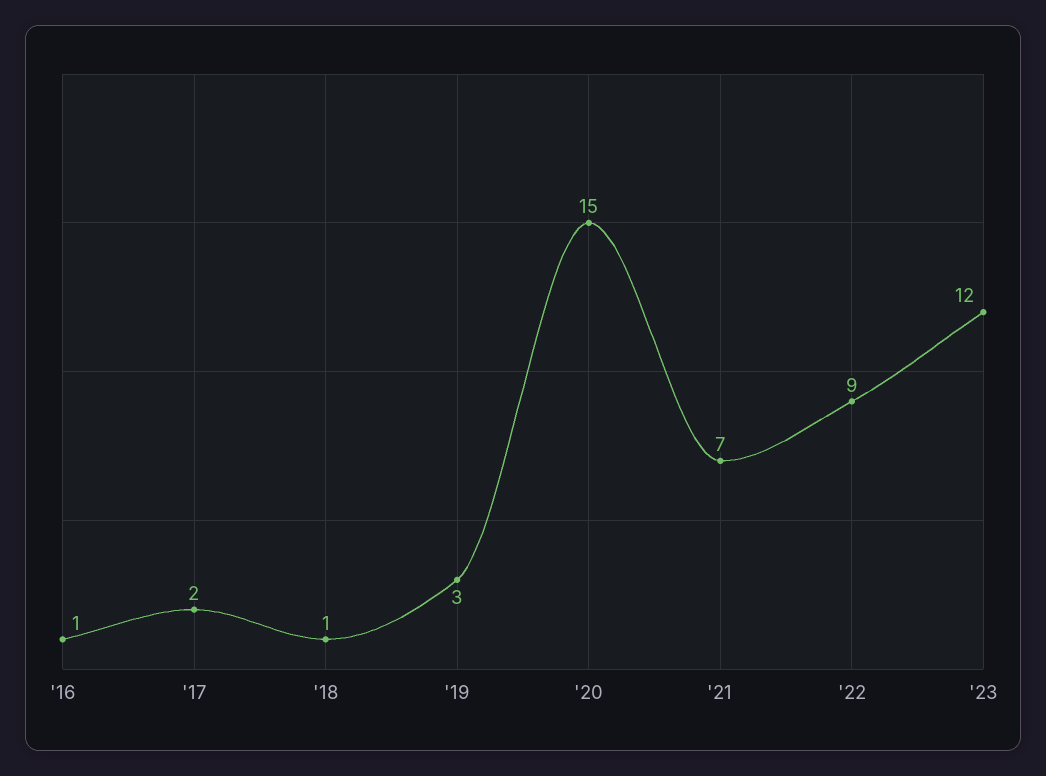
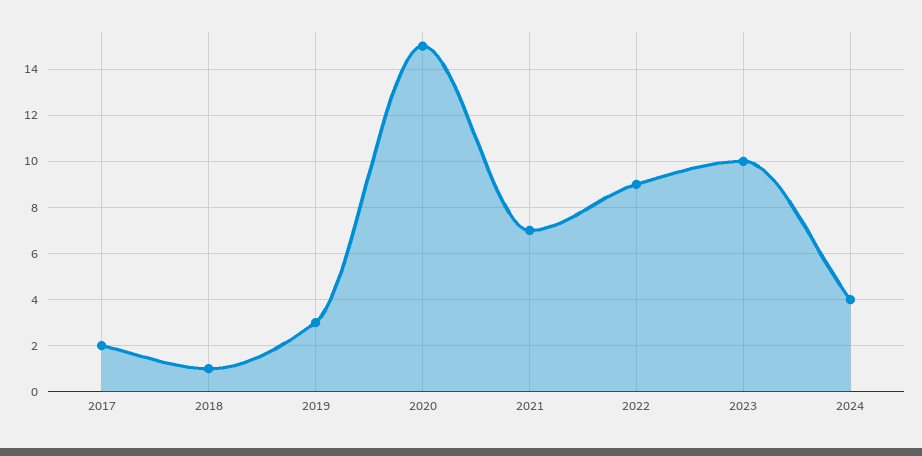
'16: 1 -> none
'23: 12 -> 10
2024: none -> 4

